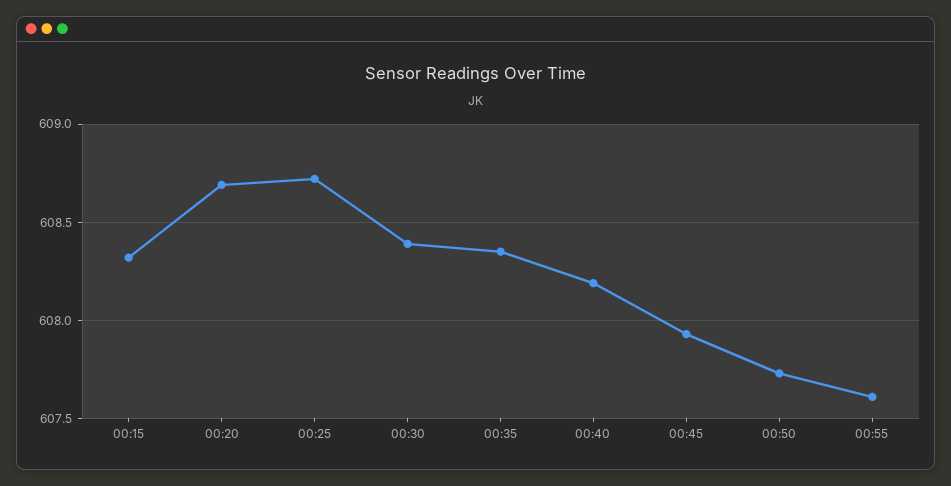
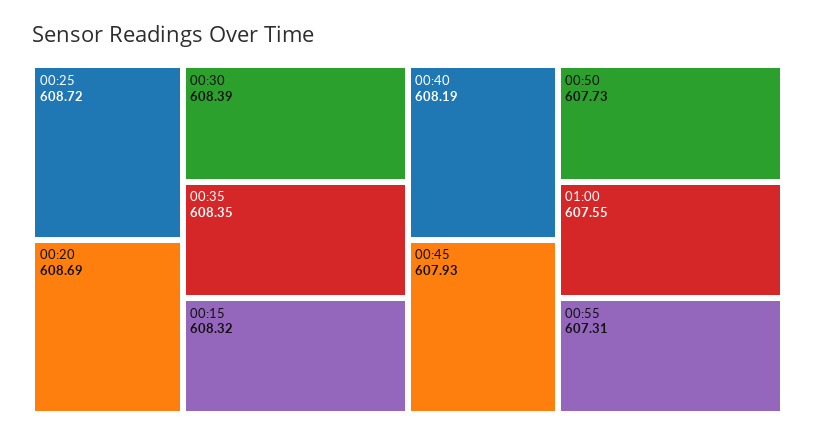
00:55: 607.6 -> 607.31
01:00: none -> 607.55

